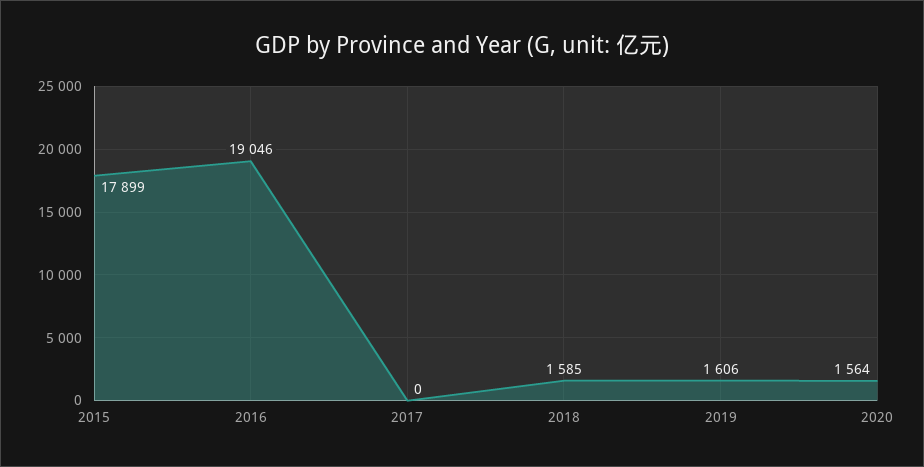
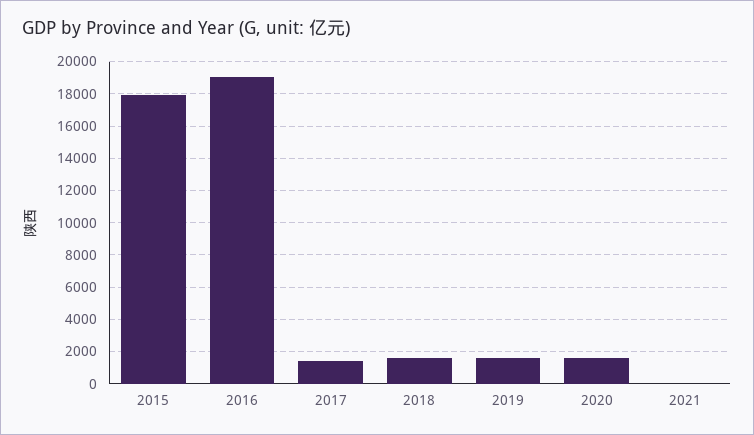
2017: 0 -> 1500
2021: none -> 0

